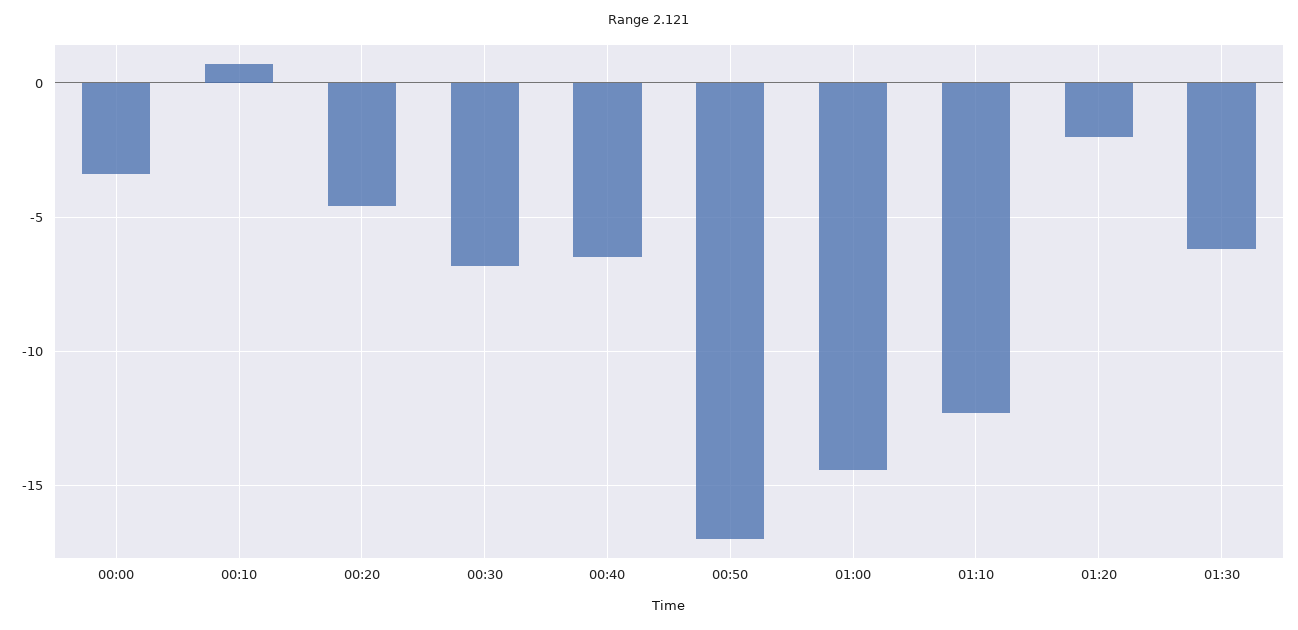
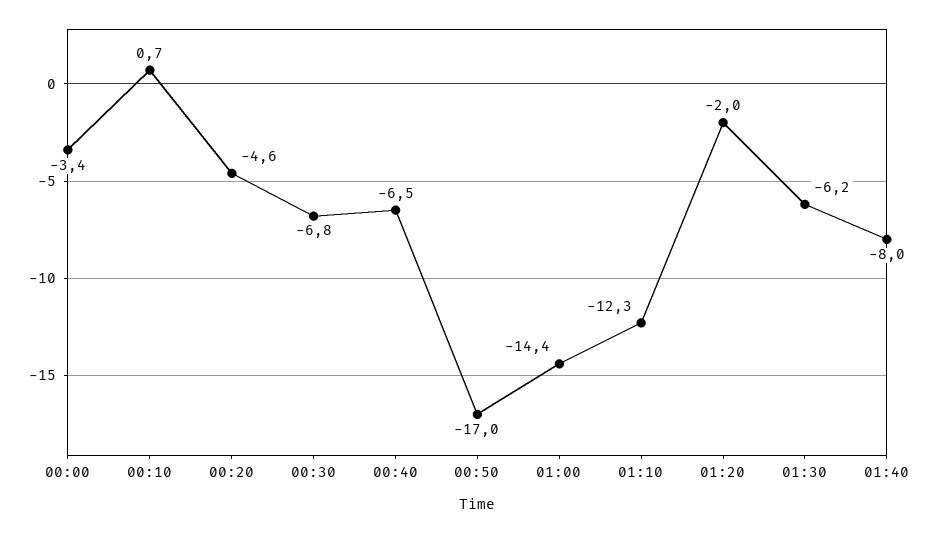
01:40: none -> -8

